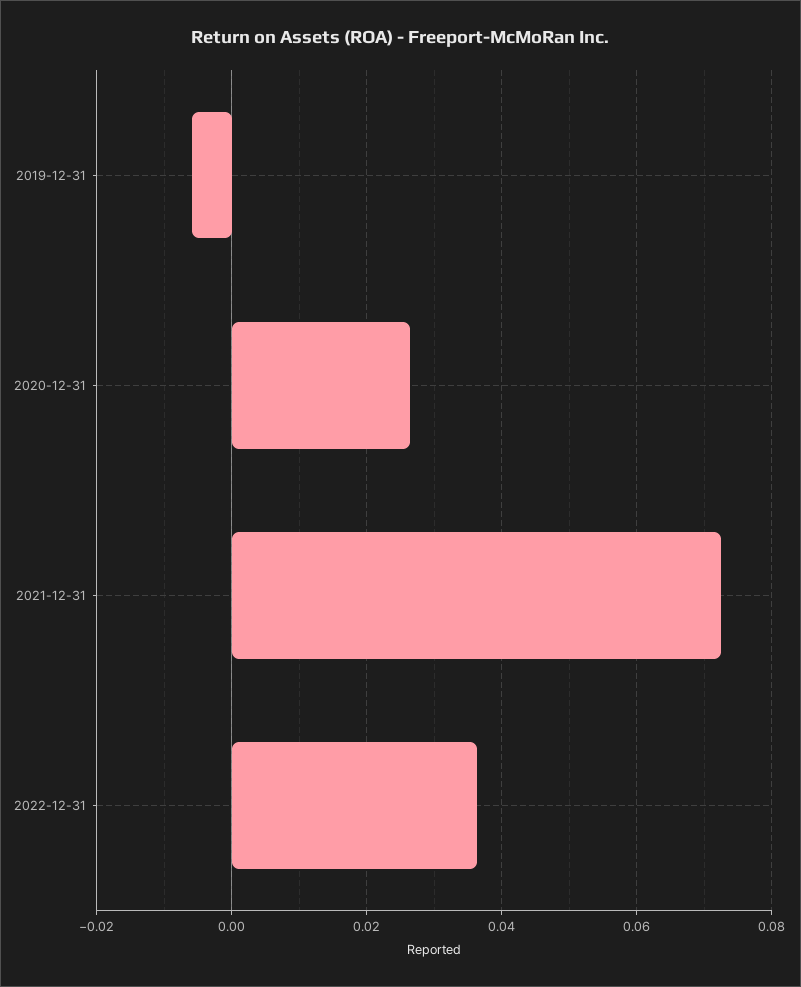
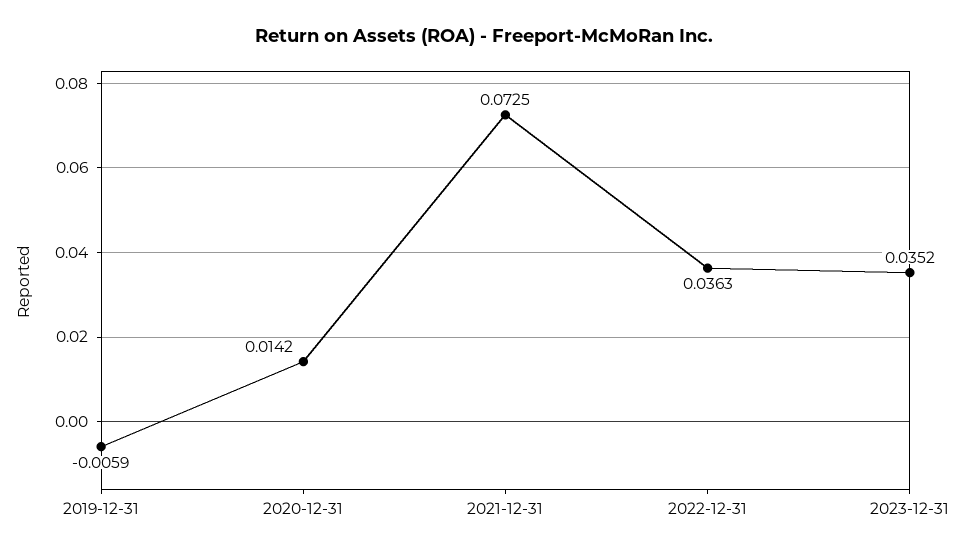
2020-12-31: 0.026 -> 0.0142
2023-12-31: none -> 0.0352

